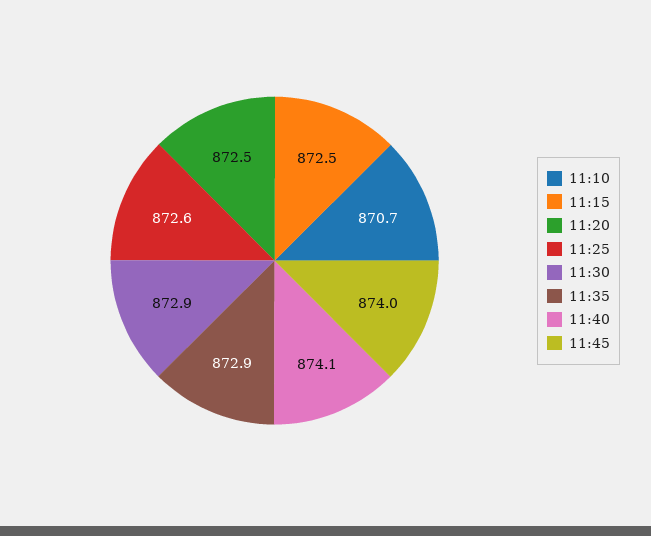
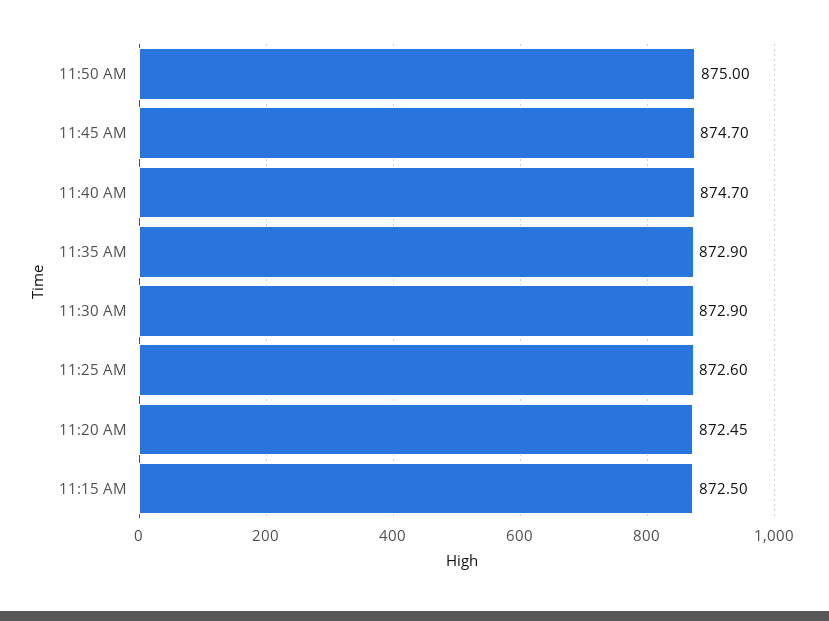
11:10: 870.7 -> none
11:40: 874.1 -> 874.7
11:45: 874 -> 874.7
11:50 AM: none -> 875

